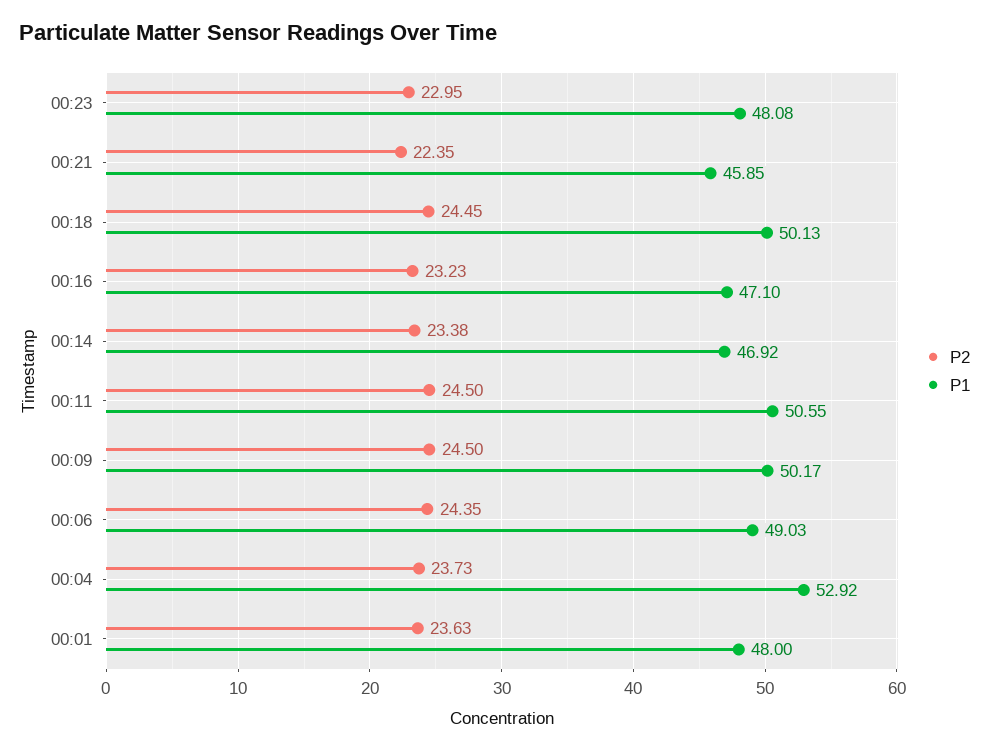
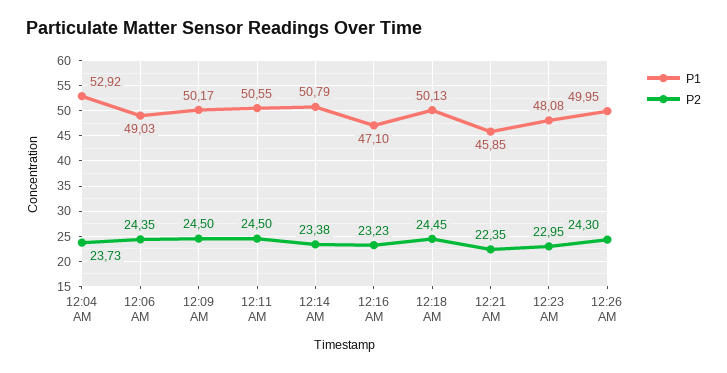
P1, 00:14: 46.92 -> 50.79
P2, 00:01: 23.63 -> none
P1, 00:01: 48 -> none
P1, 12:26 AM: none -> 49.95
P2, 12:26 AM: none -> 24.3

